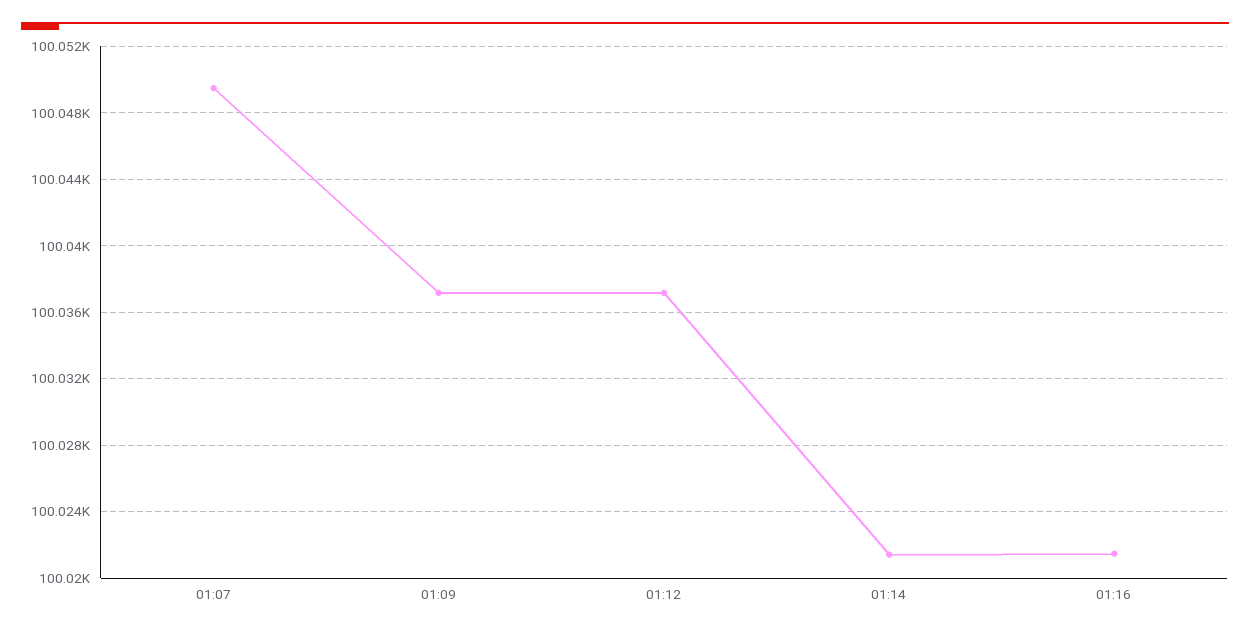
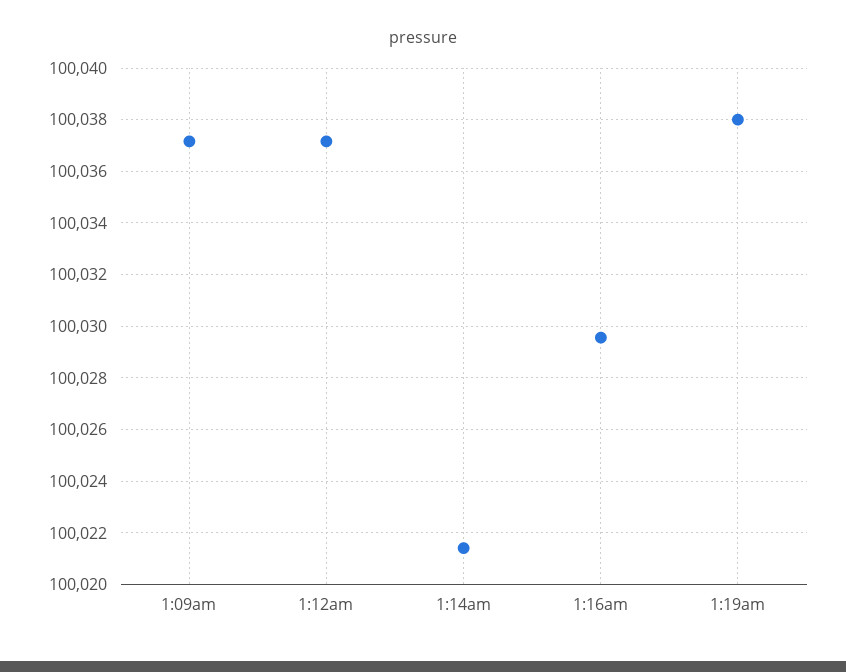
01:07: 100049.5 -> none
01:16: 100021.5 -> 100029.5
1:19am: none -> 100038

